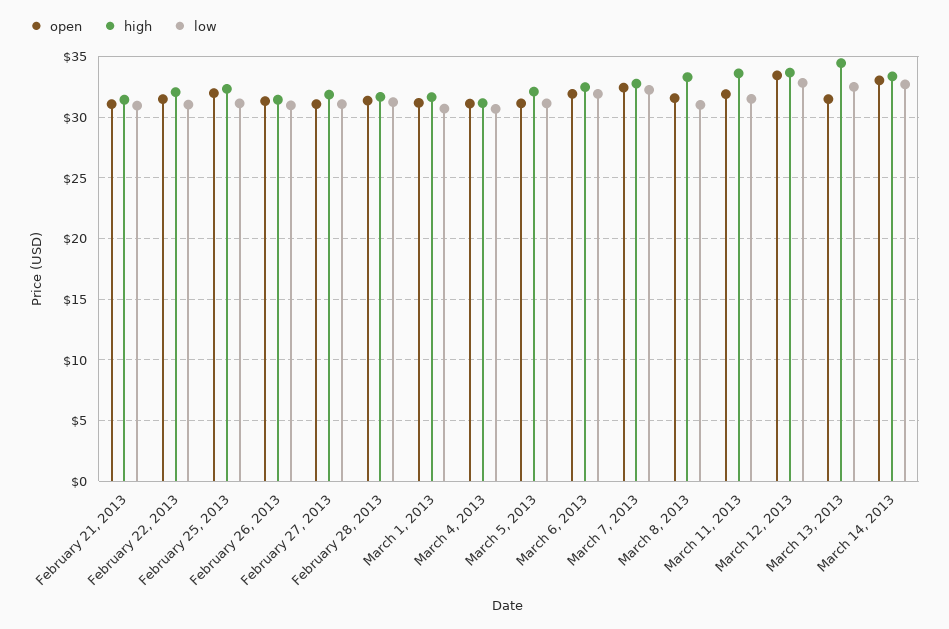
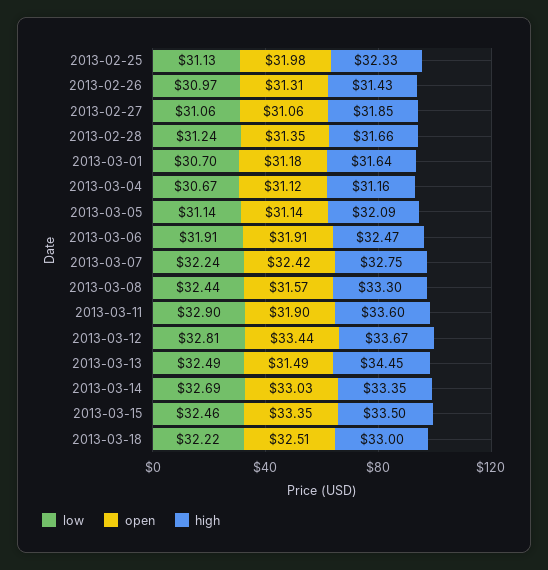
open, February 21, 2013: 31 -> none
high, February 21, 2013: 31.5 -> none
low, February 21, 2013: 31 -> none
open, February 22, 2013: 31.5 -> none
high, February 22, 2013: 32 -> none
low, February 22, 2013: 31 -> none
low, March 8, 2013: 31 -> 32.44
low, March 11, 2013: 31.5 -> 32.9
low, 2013-03-15: none -> 32.46
open, 2013-03-15: none -> 33.35
high, 2013-03-15: none -> 33.5
low, 2013-03-18: none -> 32.22
open, 2013-03-18: none -> 32.51
high, 2013-03-18: none -> 33

